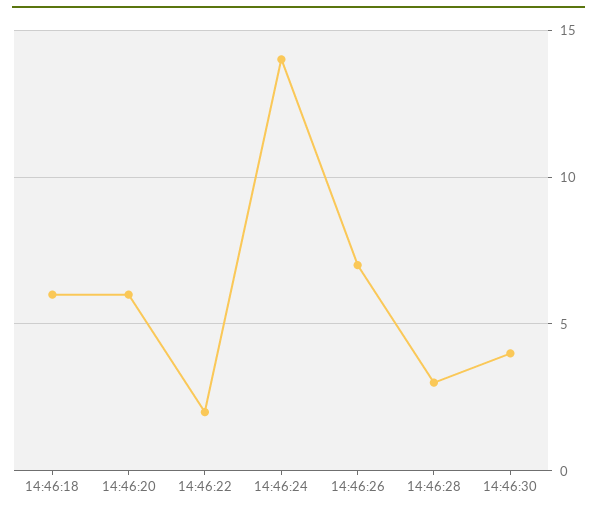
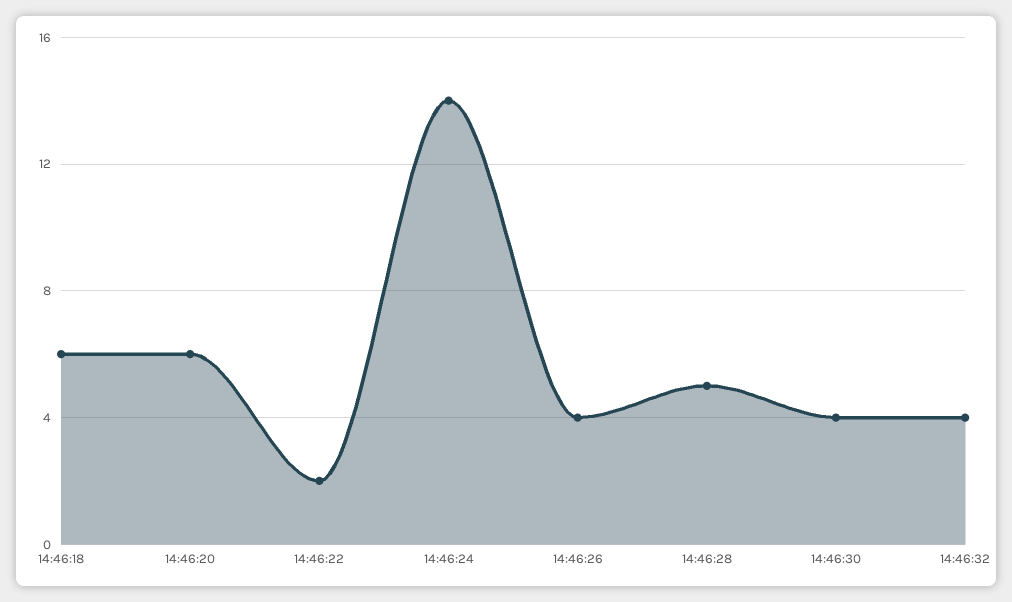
14:46:26: 7 -> 4
14:46:28: 3 -> 5
14:46:32: none -> 4

